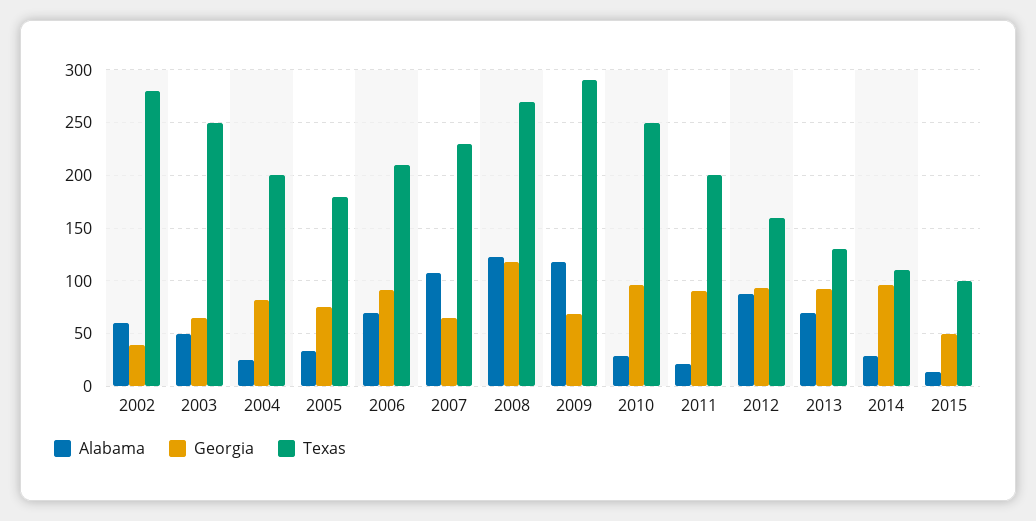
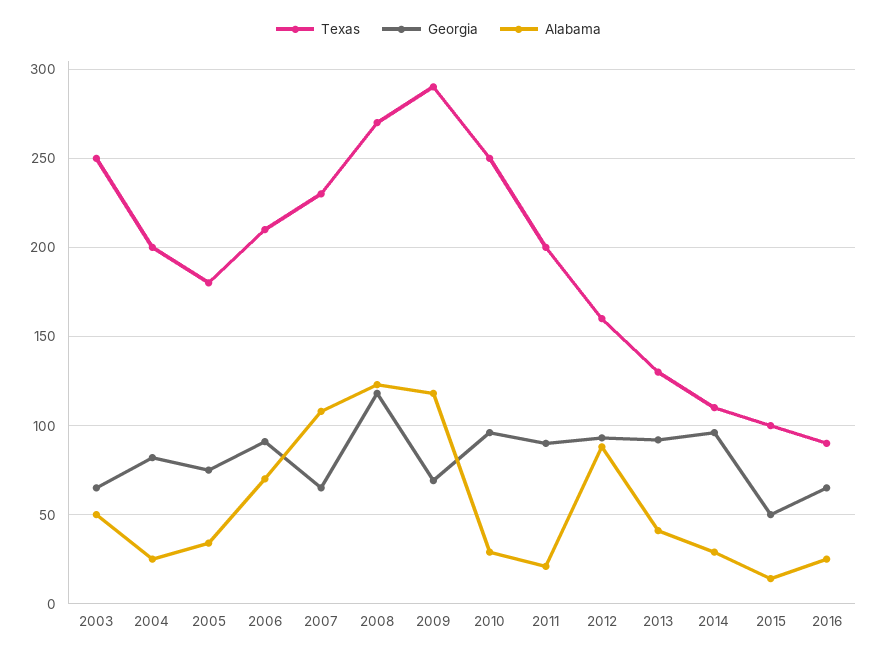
Alabama, 2002: 60 -> none
Georgia, 2002: 40 -> none
Texas, 2002: 280 -> none
Alabama, 2013: 70 -> 40
Texas, 2016: none -> 90
Georgia, 2016: none -> 65
Alabama, 2016: none -> 25

